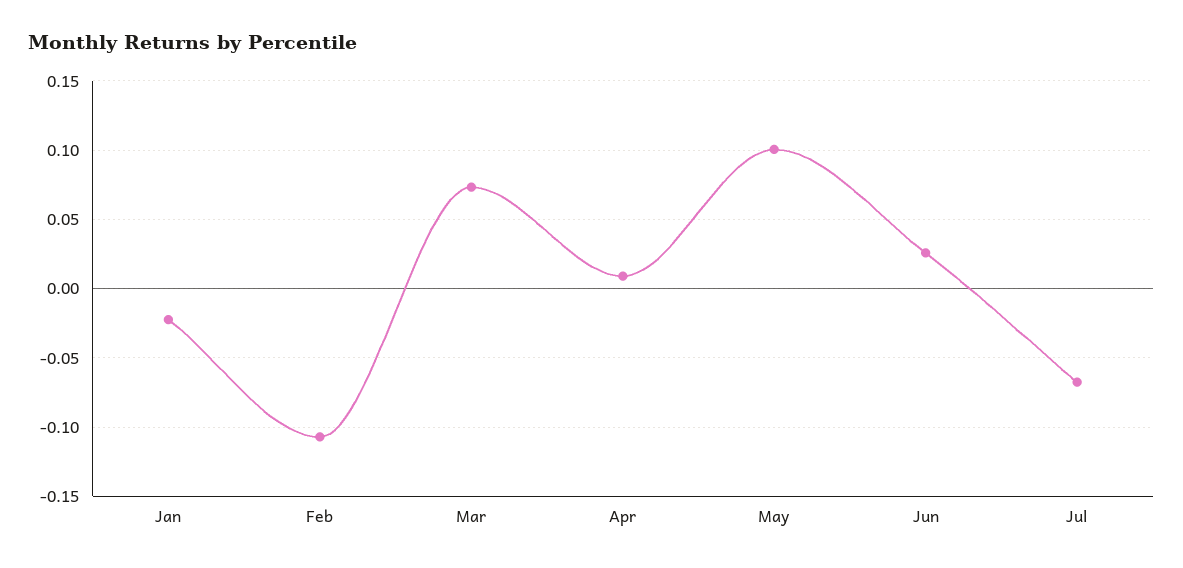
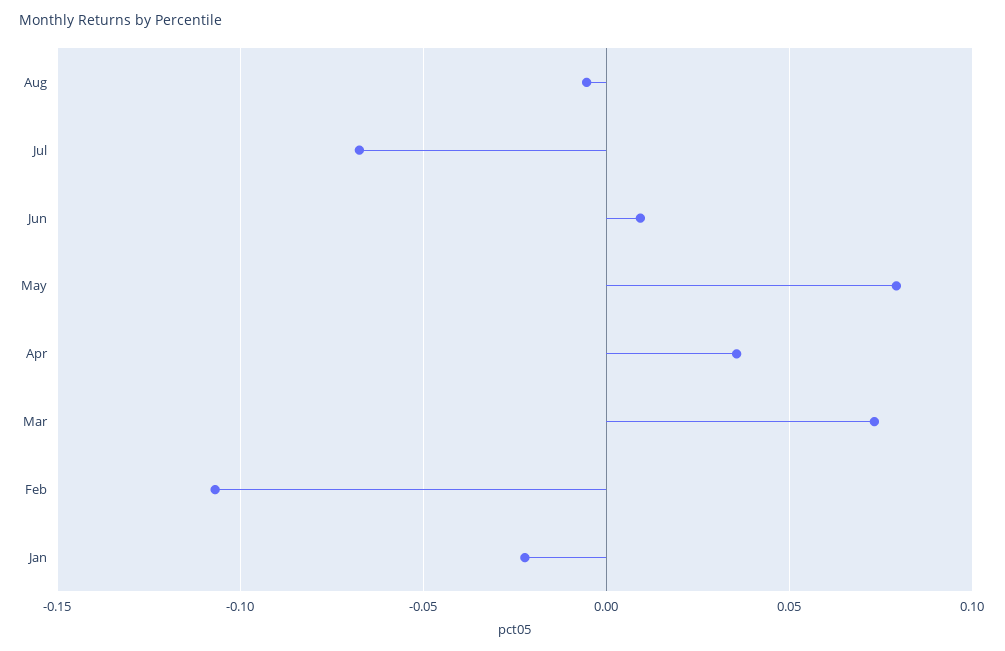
Apr: 0.01 -> 0.035
May: 0.1 -> 0.08
Jun: 0.025 -> 0.01
Aug: none -> -0.005

